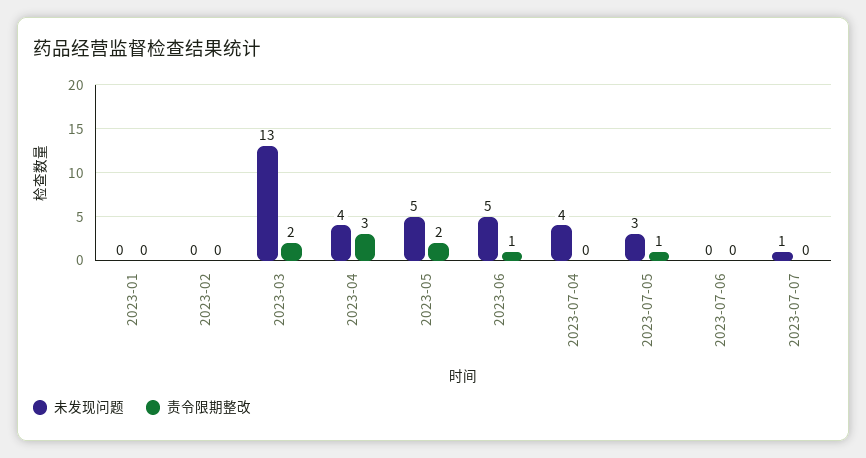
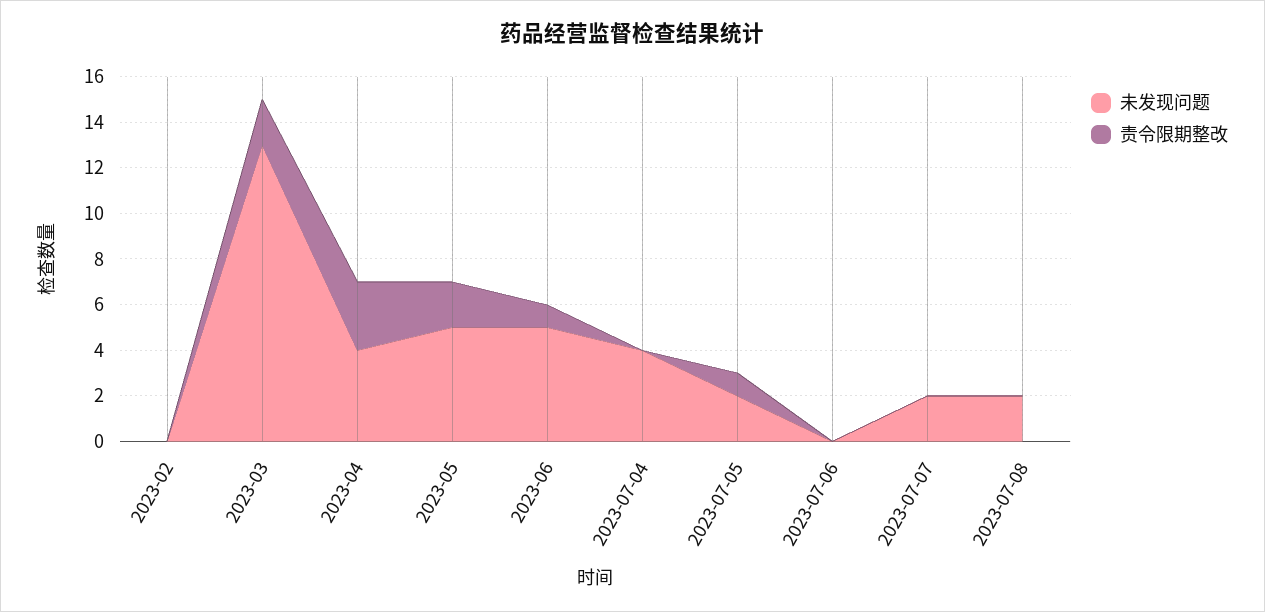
未发现问题, 2023-01: 0 -> none
责令限期整改, 2023-01: 0 -> none
未发现问题, 2023-07-05: 3 -> 2
未发现问题, 2023-07-07: 1 -> 2
未发现问题, 2023-07-08: none -> 2
责令限期整改, 2023-07-08: none -> 0

